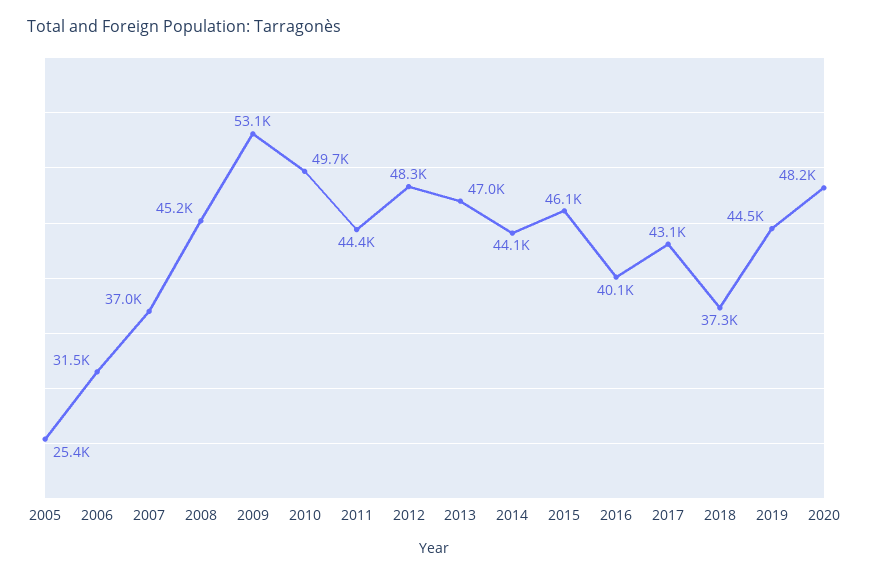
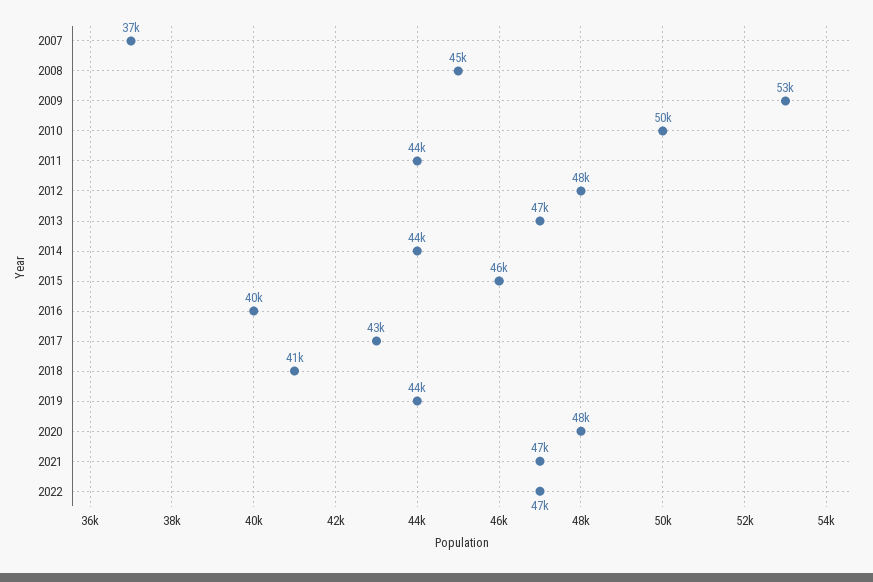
2005: 25400 -> none
2006: 31500 -> none
2018: 37300 -> 41000
2021: none -> 47000
2022: none -> 47000

